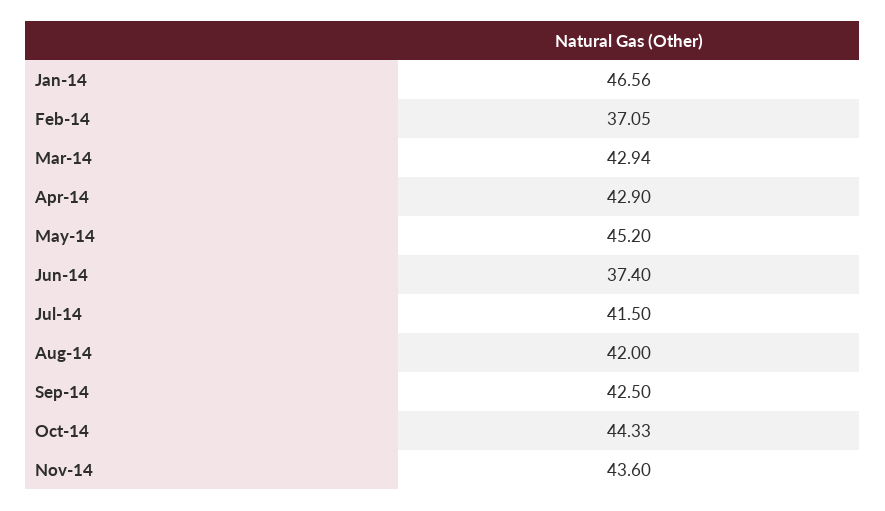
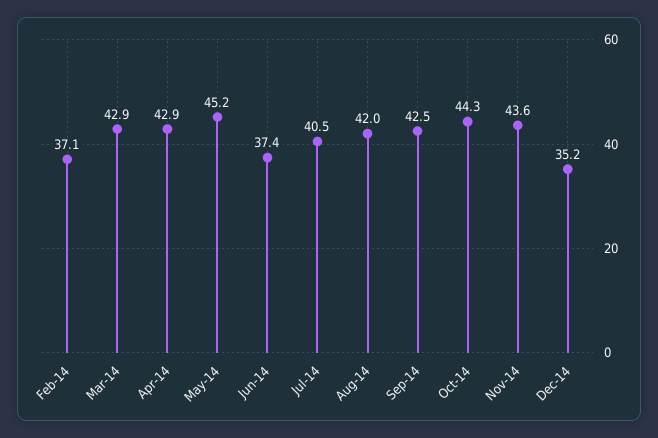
Jan-14: 46.56 -> none
Jul-14: 41.5 -> 40.5
Dec-14: none -> 35.2

